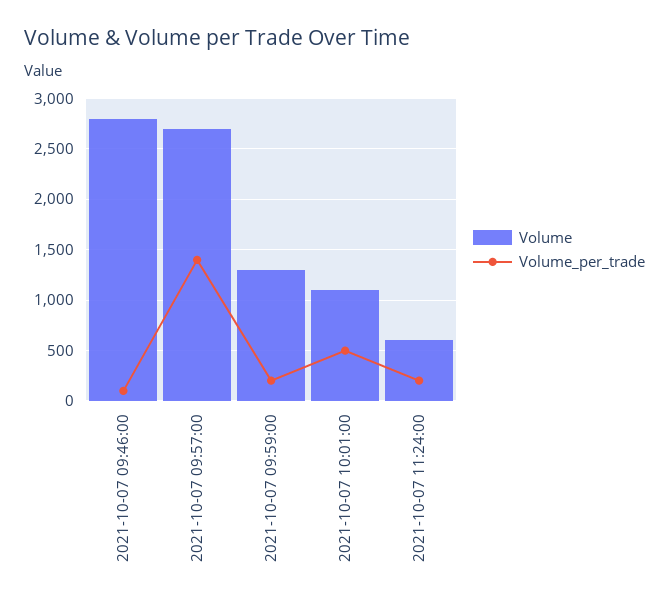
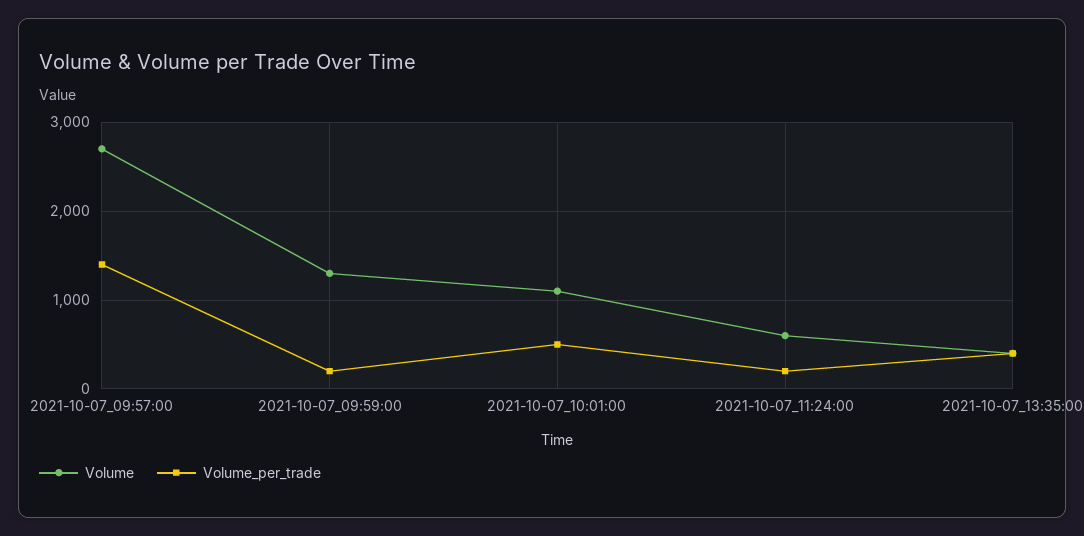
Volume, 2021-10-07 09:46:00: 2800 -> none
Volume_per_trade, 2021-10-07 09:46:00: 100 -> none
Volume, 2021-10-07_13:35:00: none -> 400
Volume_per_trade, 2021-10-07_13:35:00: none -> 400

